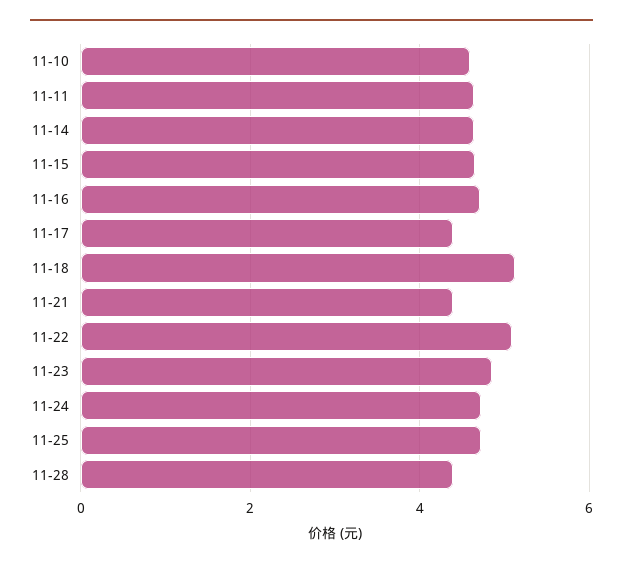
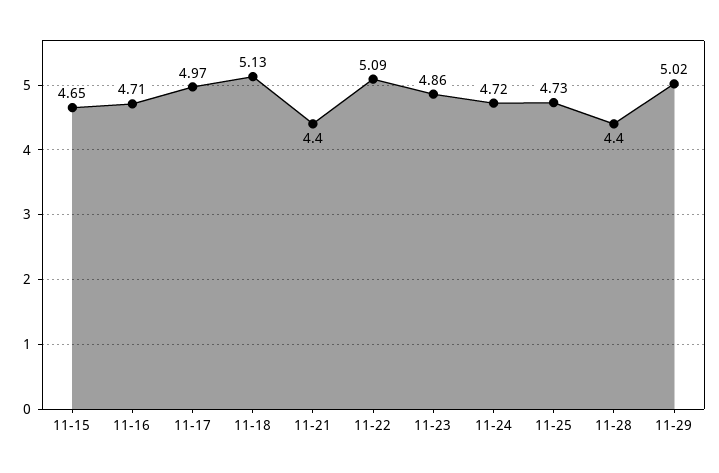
11-10: 4.6 -> none
11-11: 4.6 -> none
11-14: 4.6 -> none
11-17: 4.4 -> 4.97
11-29: none -> 5.02

